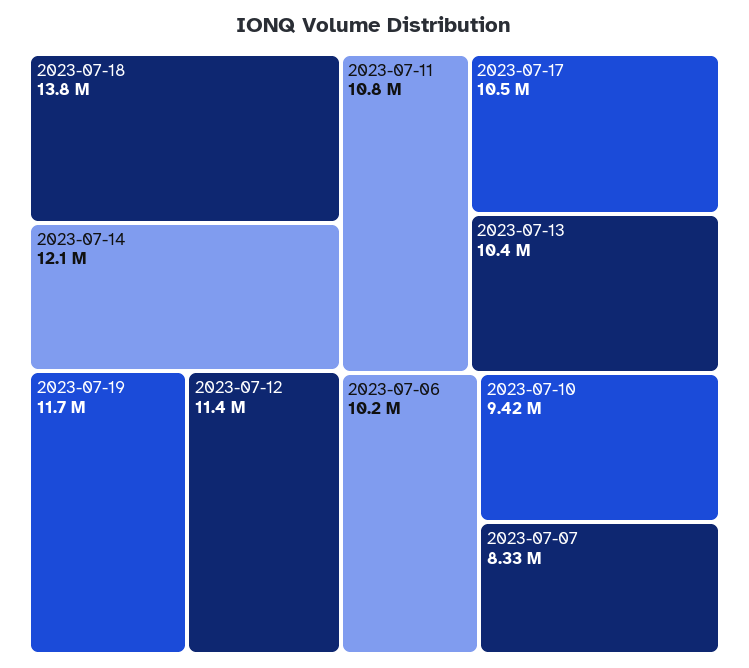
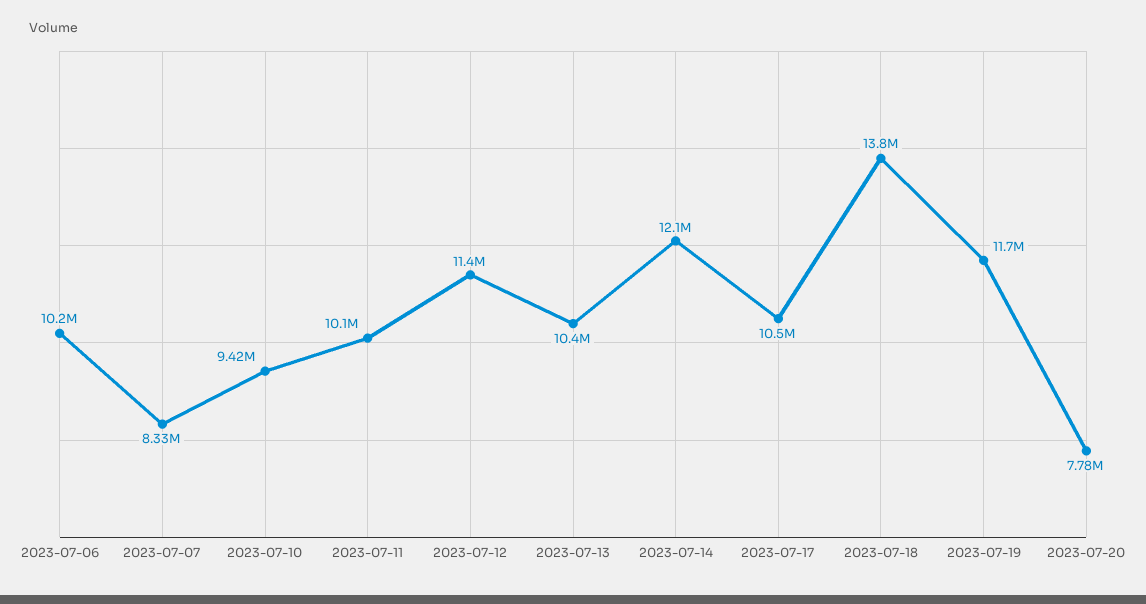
2023-07-11: 10800000 -> 10100000
2023-07-20: none -> 7780000

